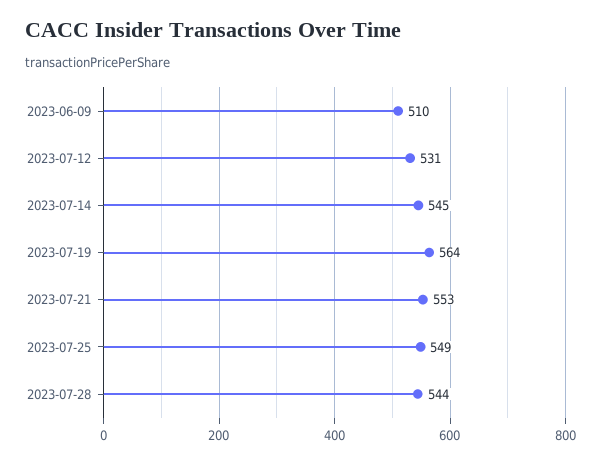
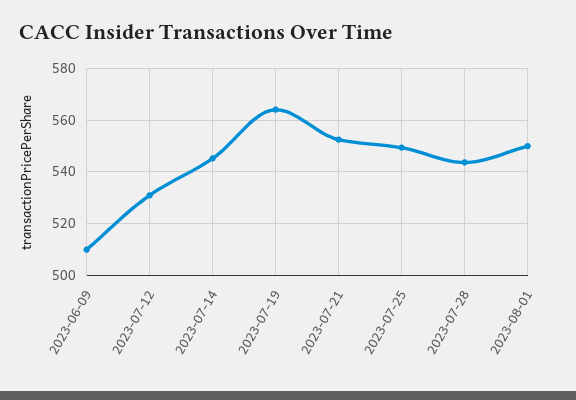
2023-08-01: none -> 550

